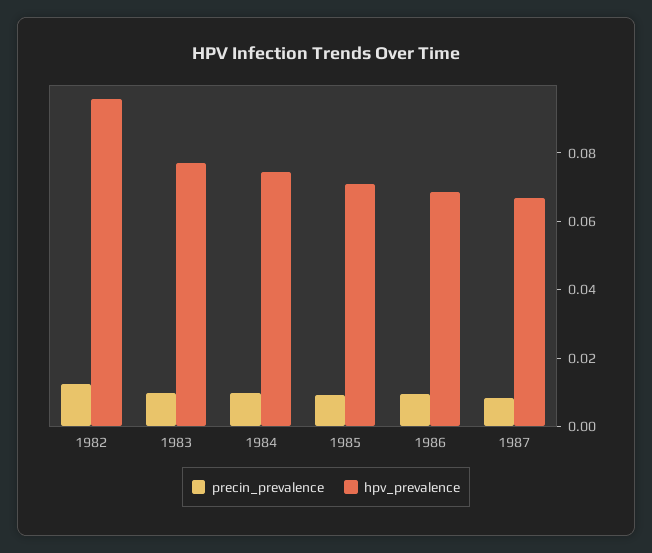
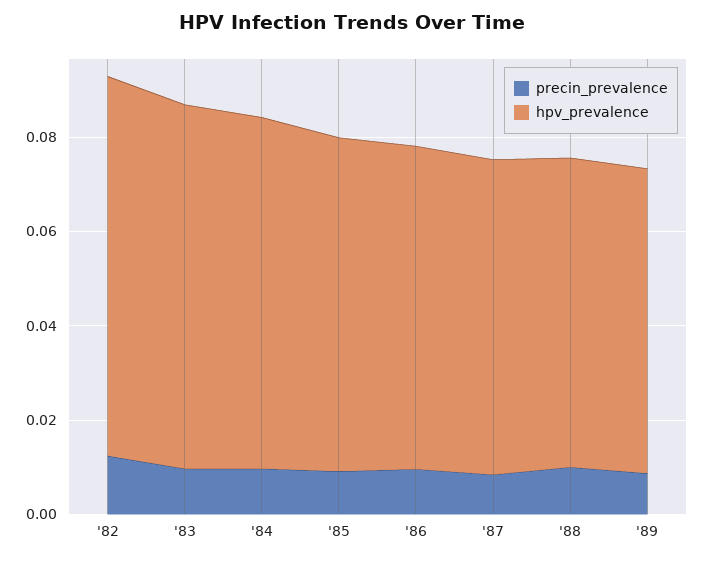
hpv_prevalence, 1982: 0.095 -> 0.08
precin_prevalence, '88: none -> 0.01
hpv_prevalence, '88: none -> 0.065
precin_prevalence, '89: none -> 0.01
hpv_prevalence, '89: none -> 0.065

